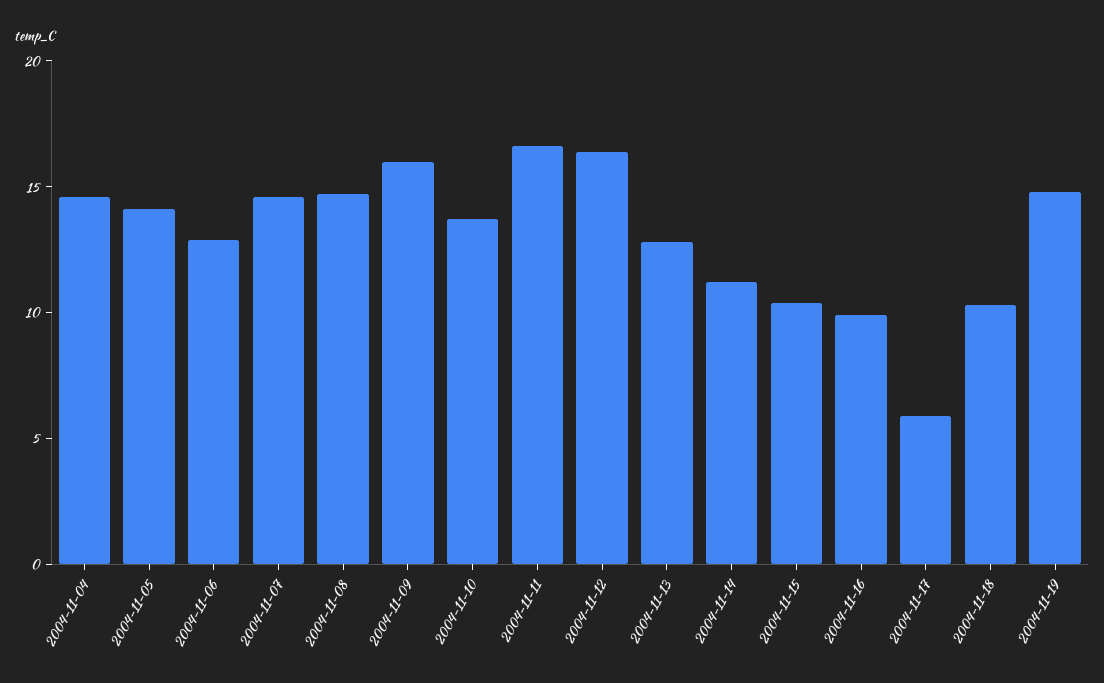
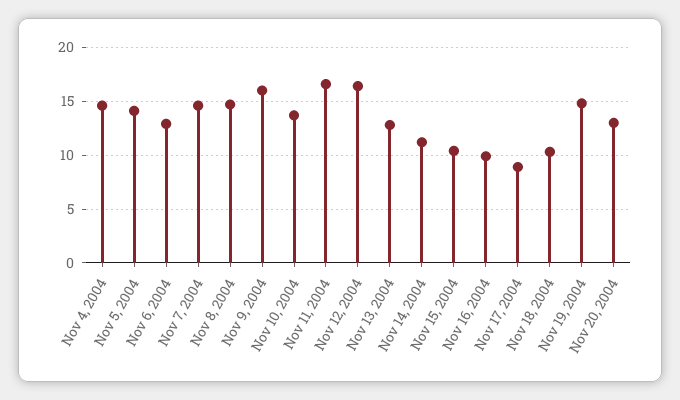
2004-11-17: 6 -> 9
Nov 20, 2004: none -> 13

